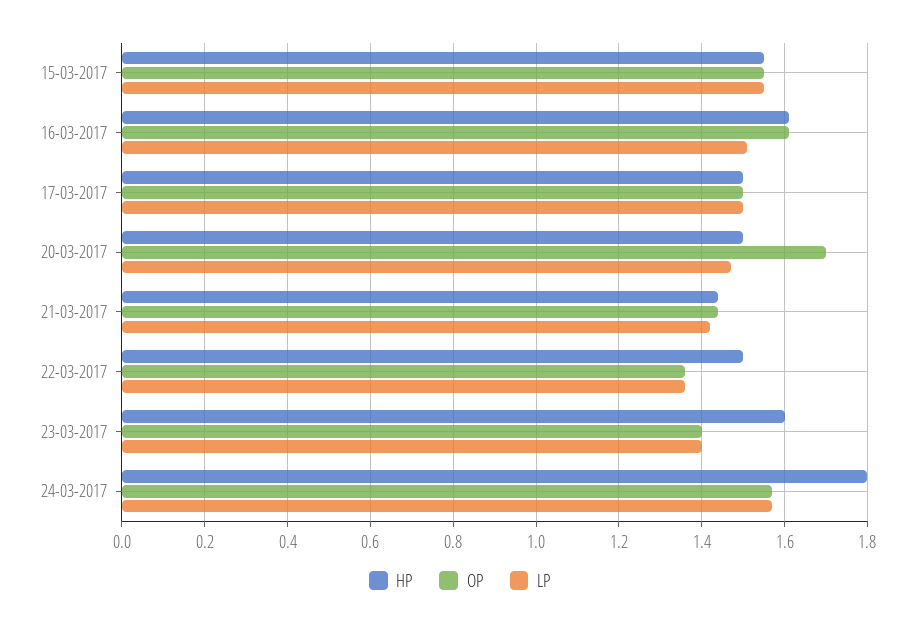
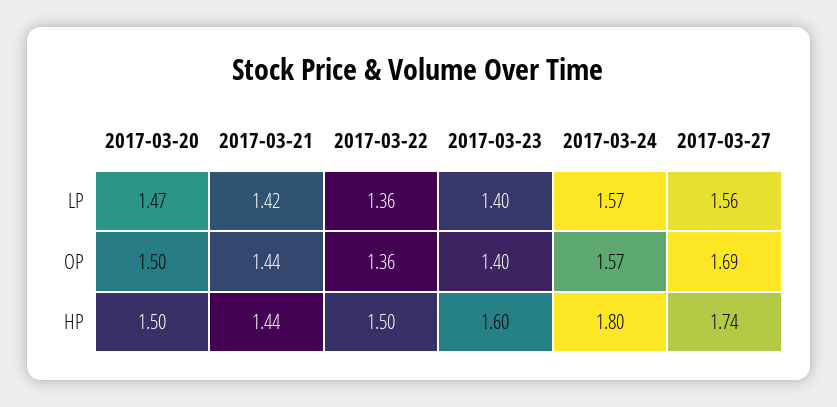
HP, 15-03-2017: 1.55 -> none
OP, 15-03-2017: 1.55 -> none
LP, 15-03-2017: 1.55 -> none
HP, 16-03-2017: 1.6 -> none
OP, 16-03-2017: 1.6 -> none
LP, 16-03-2017: 1.5 -> none
HP, 17-03-2017: 1.5 -> none
OP, 17-03-2017: 1.5 -> none
LP, 17-03-2017: 1.5 -> none
OP, 20-03-2017: 1.7 -> 1.5
LP, 2017-03-27: none -> 1.56
OP, 2017-03-27: none -> 1.69
HP, 2017-03-27: none -> 1.74

